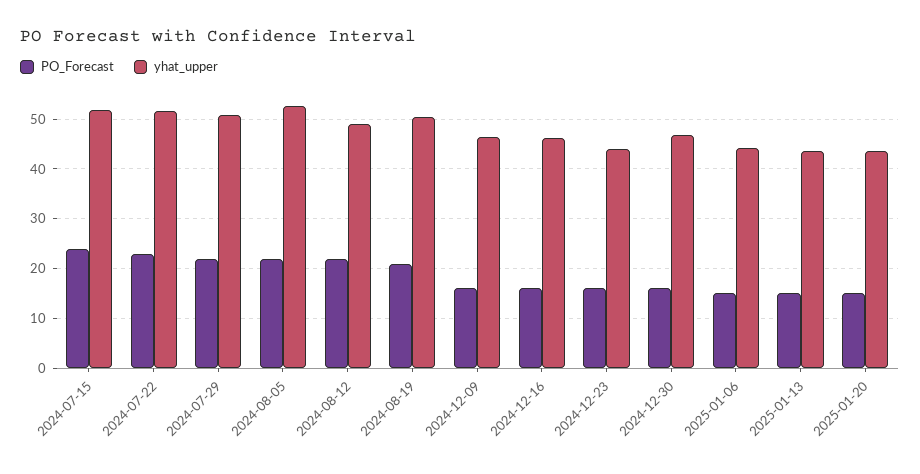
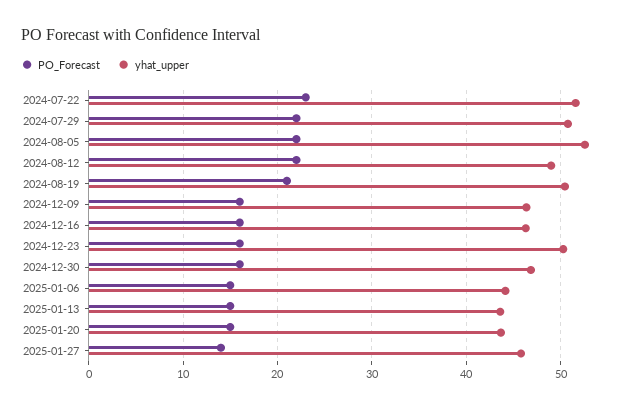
PO_Forecast, 2024-07-15: 24 -> none
yhat_upper, 2024-07-15: 52 -> none
yhat_upper, 2024-12-23: 44 -> 50
PO_Forecast, 2025-01-27: none -> 14
yhat_upper, 2025-01-27: none -> 46

